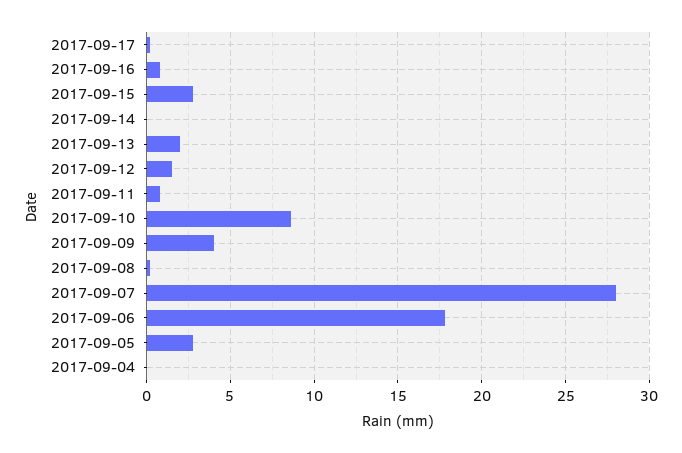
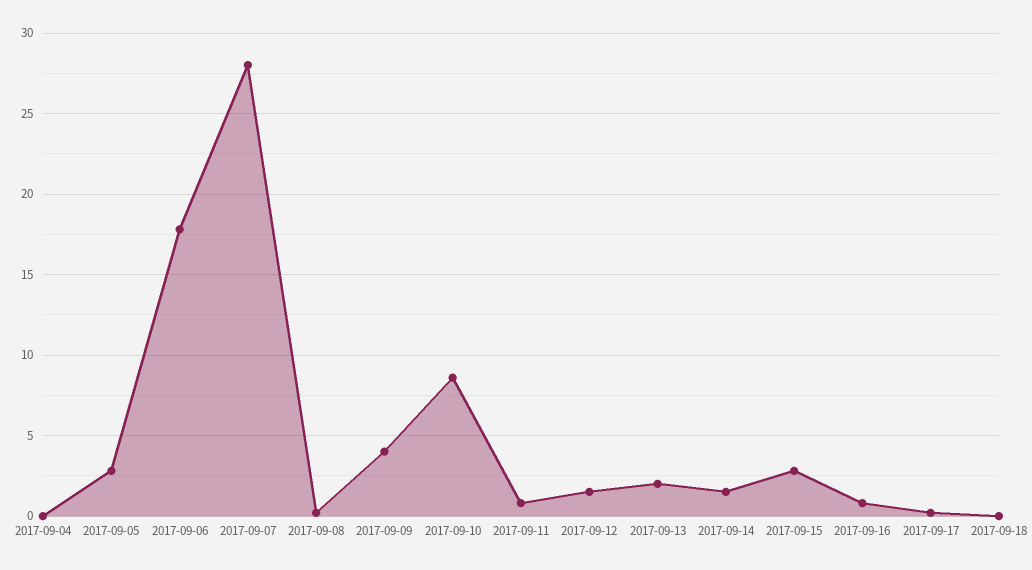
2017-09-14: 0 -> 1.5
2017-09-18: none -> 0

